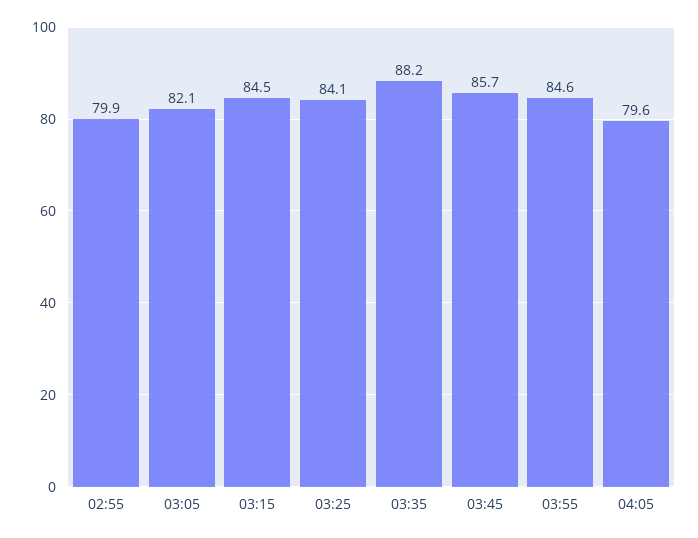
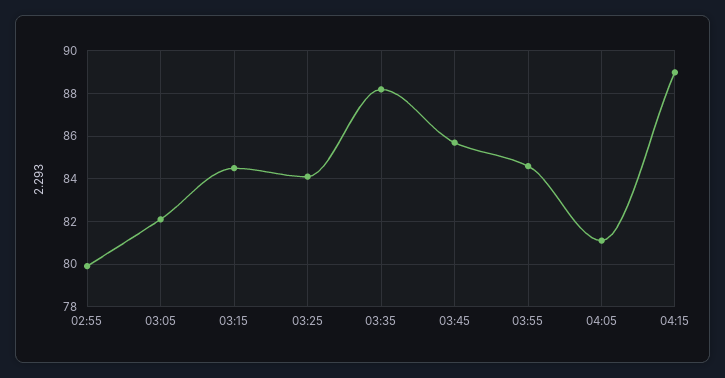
04:05: 79.6 -> 81
04:15: none -> 89

